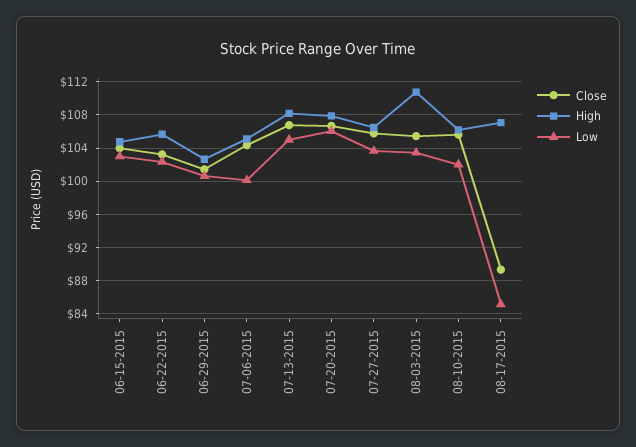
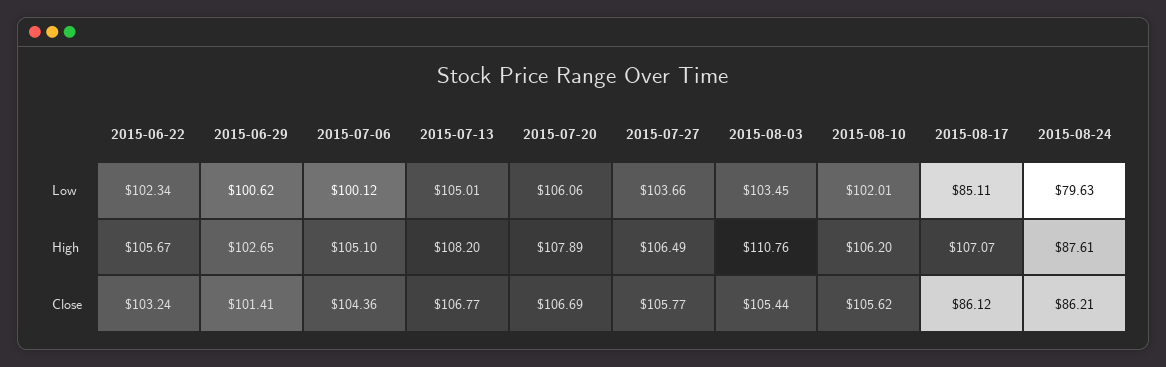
Close, 06-15-2015: 104 -> none
High, 06-15-2015: 105 -> none
Low, 06-15-2015: 103 -> none
Close, 08-17-2015: 89 -> 86.12
Low, 2015-08-24: none -> 79.63
High, 2015-08-24: none -> 87.61
Close, 2015-08-24: none -> 86.21

